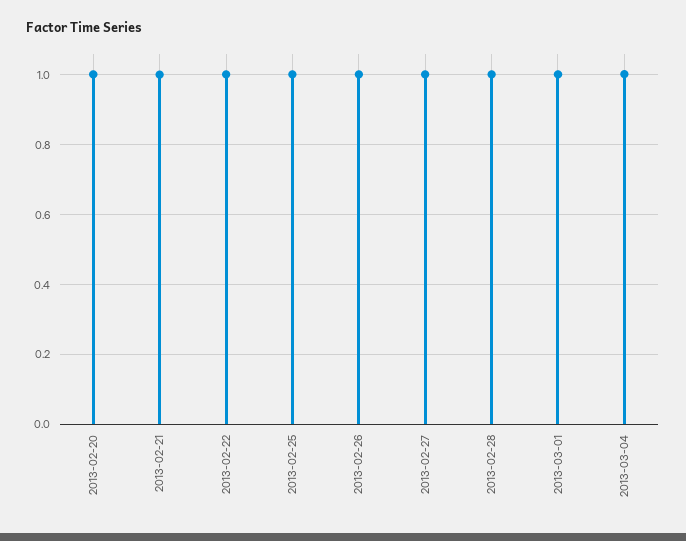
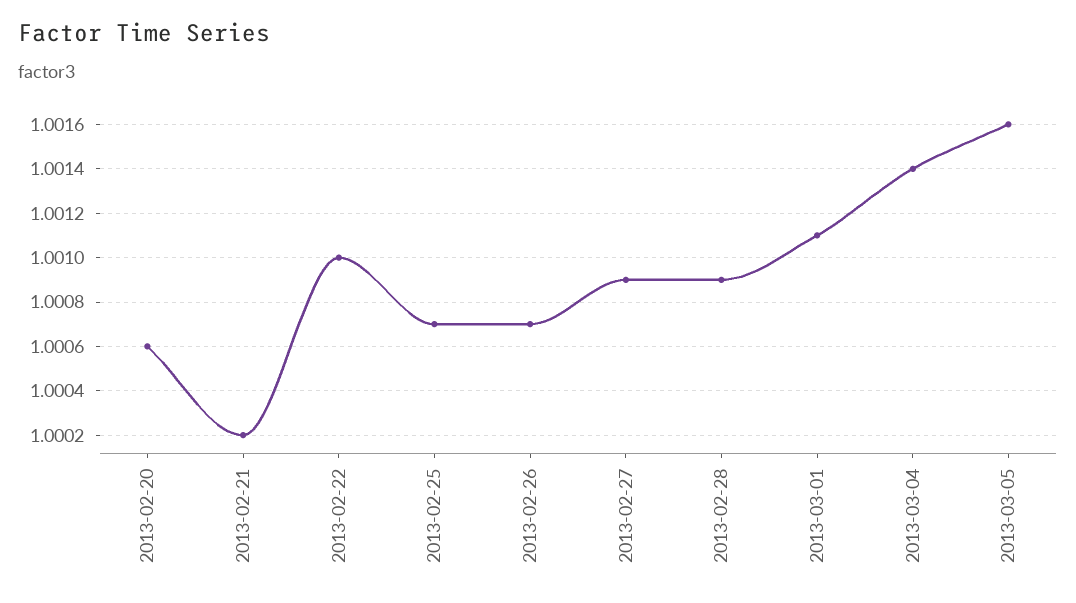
2013-03-05: none -> 1.0016

